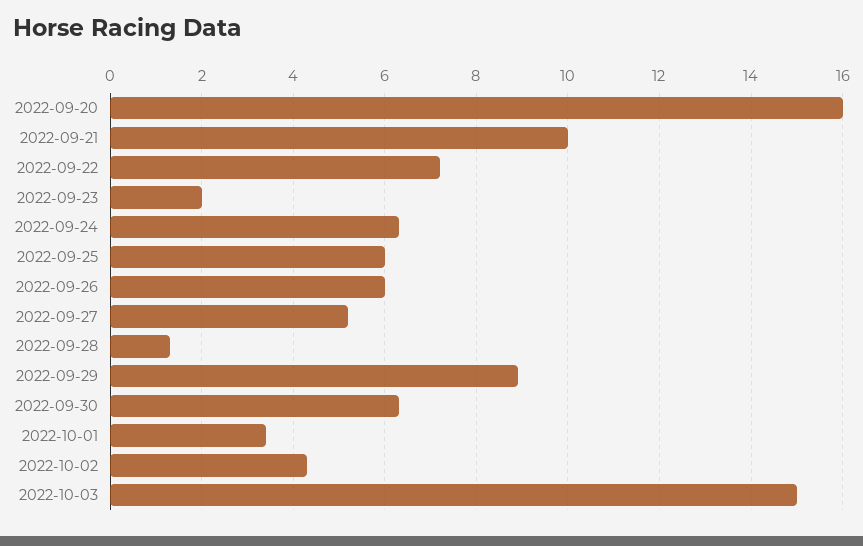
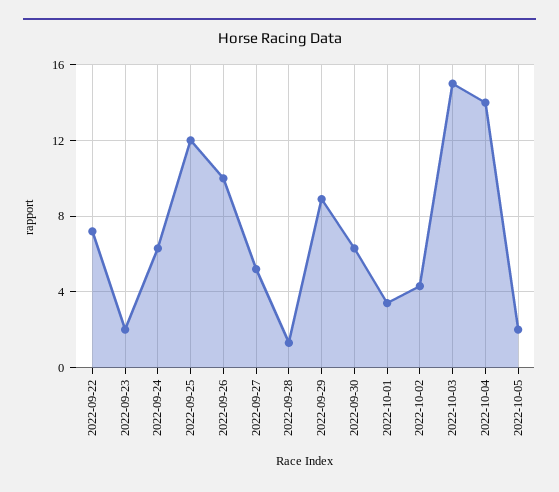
2022-09-20: 16 -> none
2022-09-21: 10 -> none
2022-09-25: 6 -> 12
2022-09-26: 6 -> 10
2022-10-04: none -> 14
2022-10-05: none -> 2

